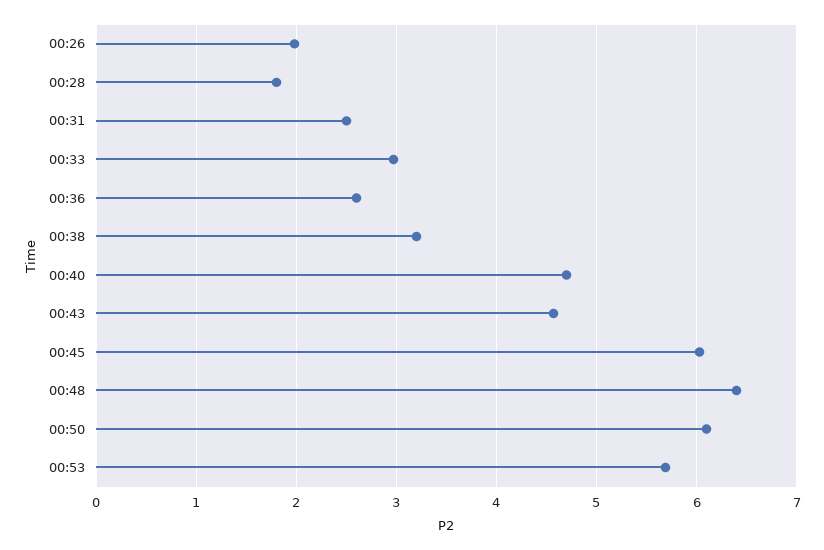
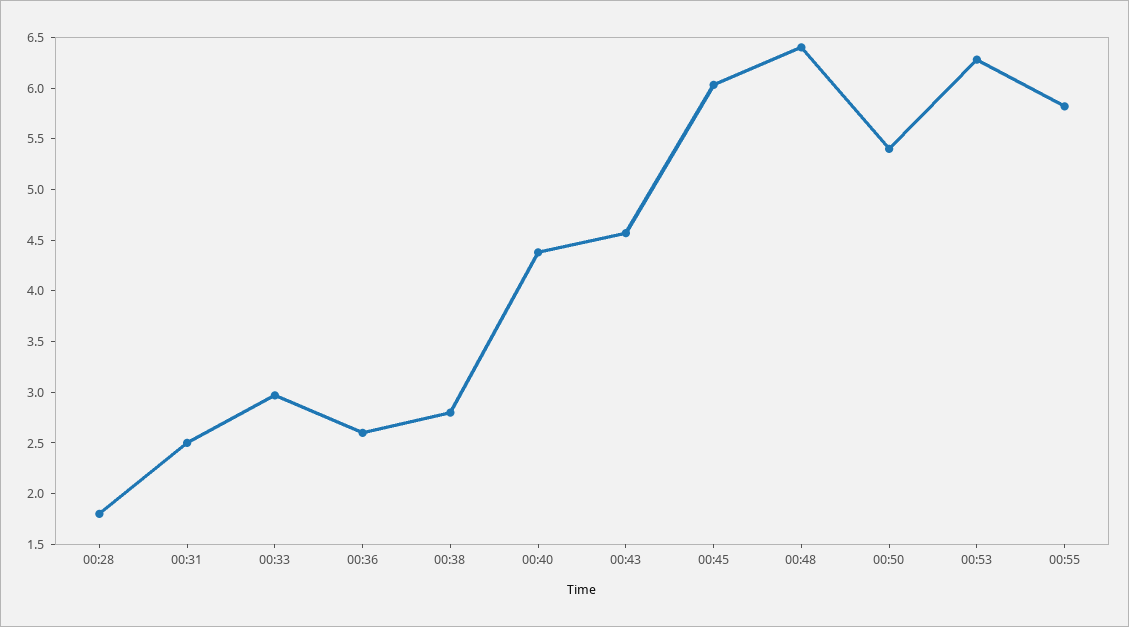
00:26: 2 -> none
00:38: 3.2 -> 2.8
00:40: 4.7 -> 4.4
00:50: 6.1 -> 5.4
00:53: 5.7 -> 6.3
00:55: none -> 5.8

